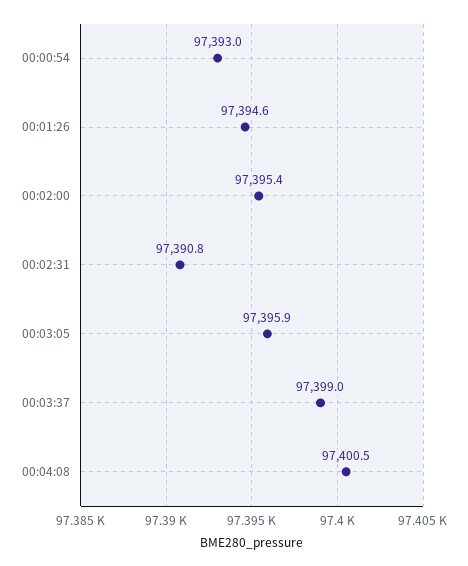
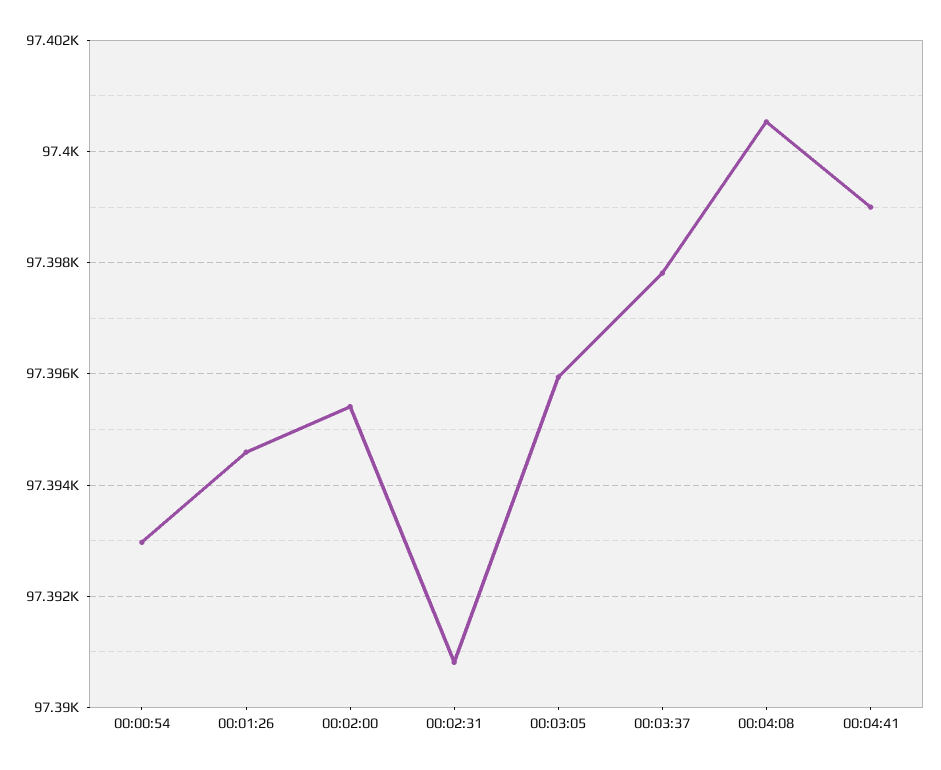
00:03:37: 97399 -> 97397.8
00:04:41: none -> 97399

